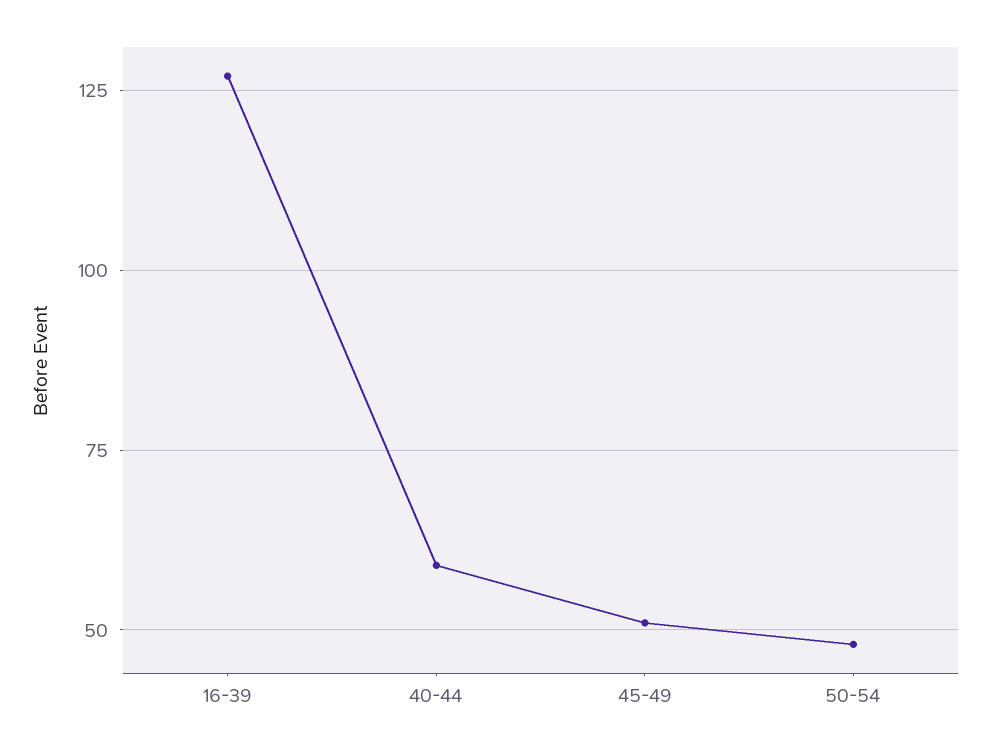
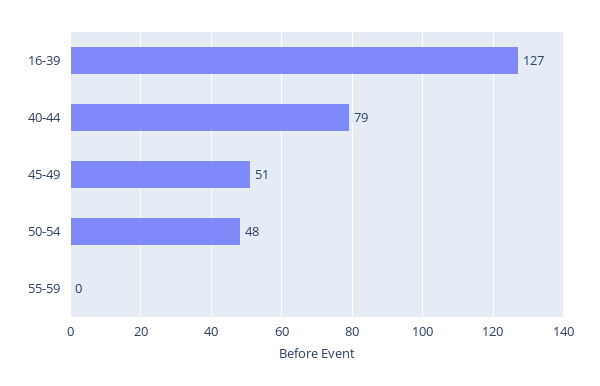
40-44: 60 -> 79
55-59: none -> 0

